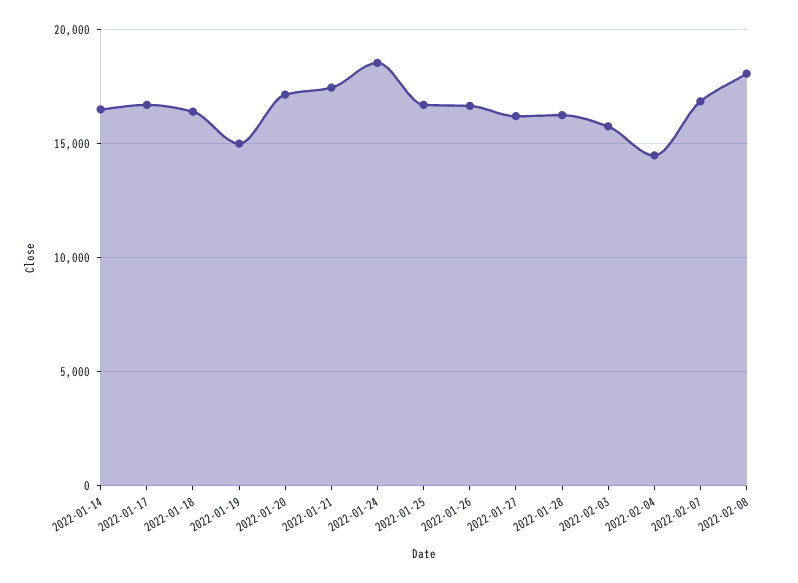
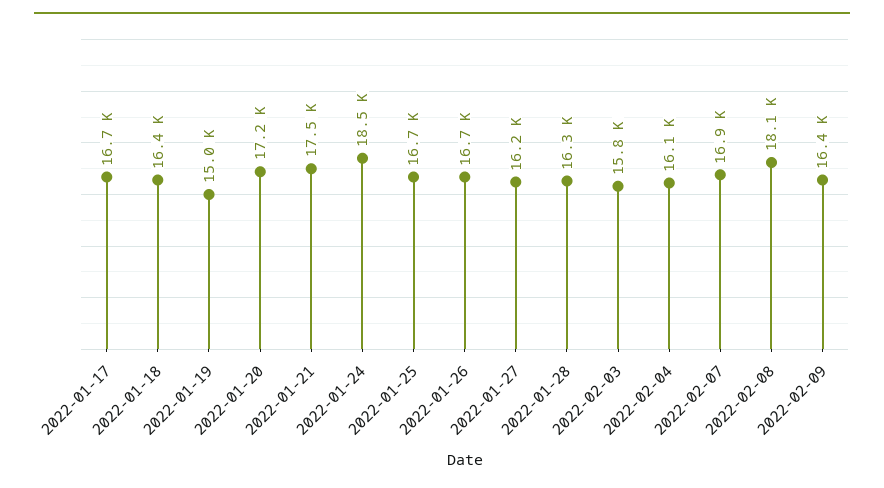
2022-01-14: 16500 -> none
2022-02-04: 14500 -> 16100
2022-02-09: none -> 16400

